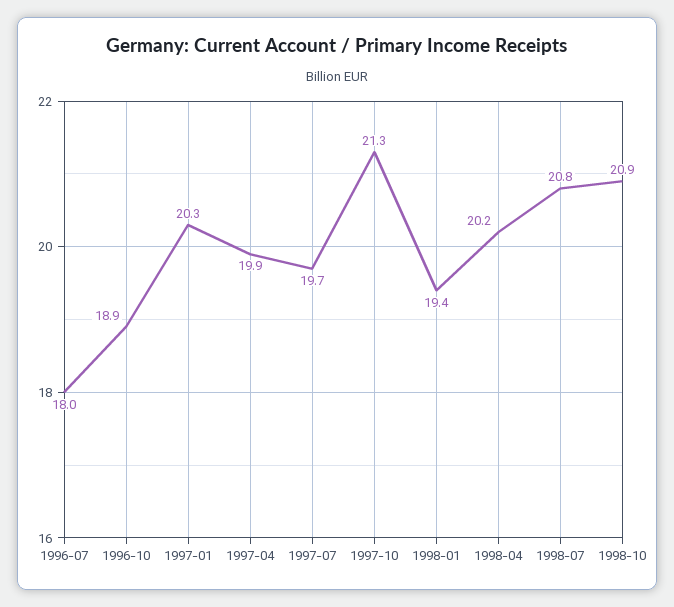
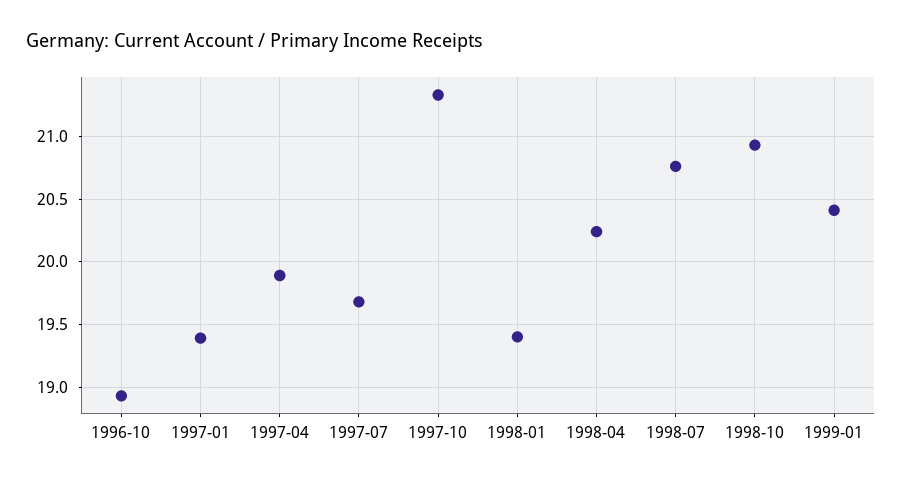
1996-07: 18 -> none
1997-01: 20.3 -> 19.4
1999-01: none -> 20.4

